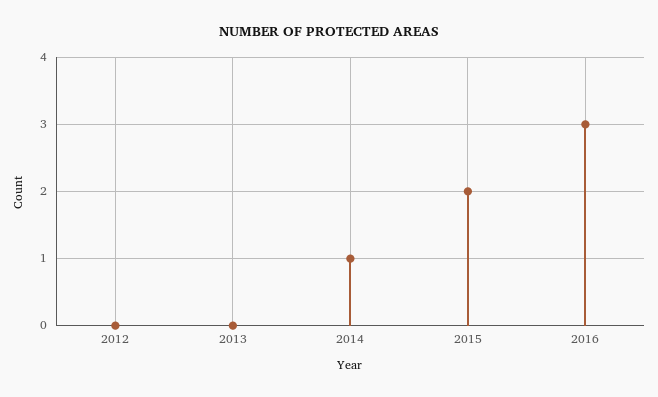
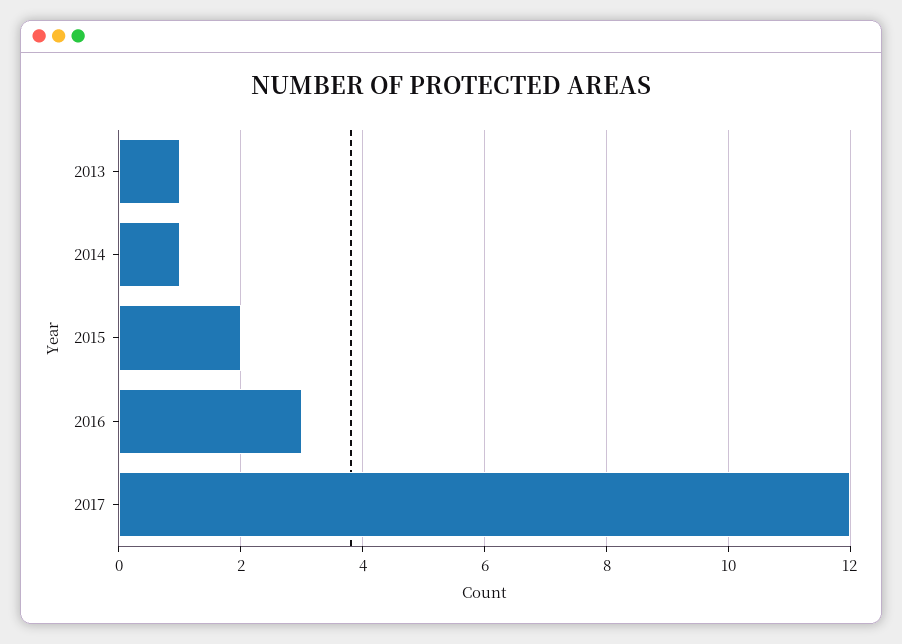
2012: 0 -> none
2013: 0 -> 1
2017: none -> 12

